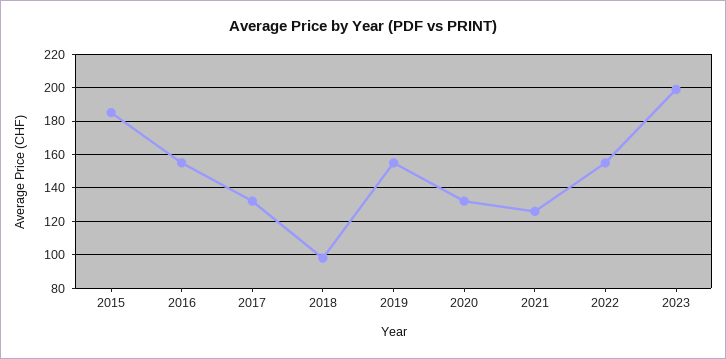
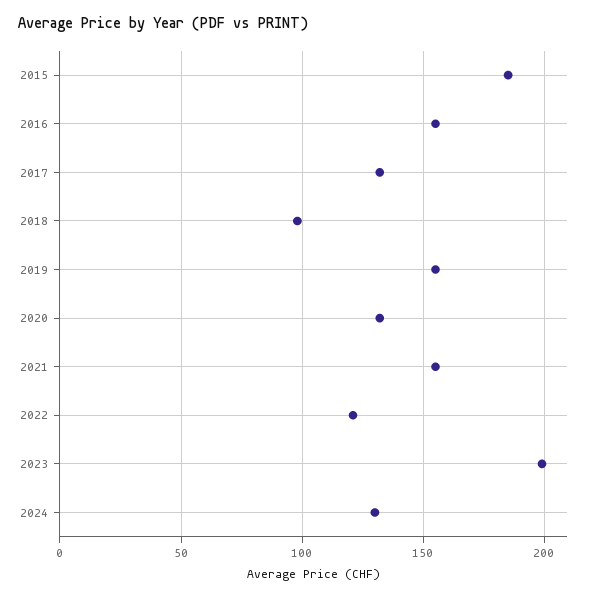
2021: 125 -> 155
2022: 155 -> 120
2024: none -> 130

